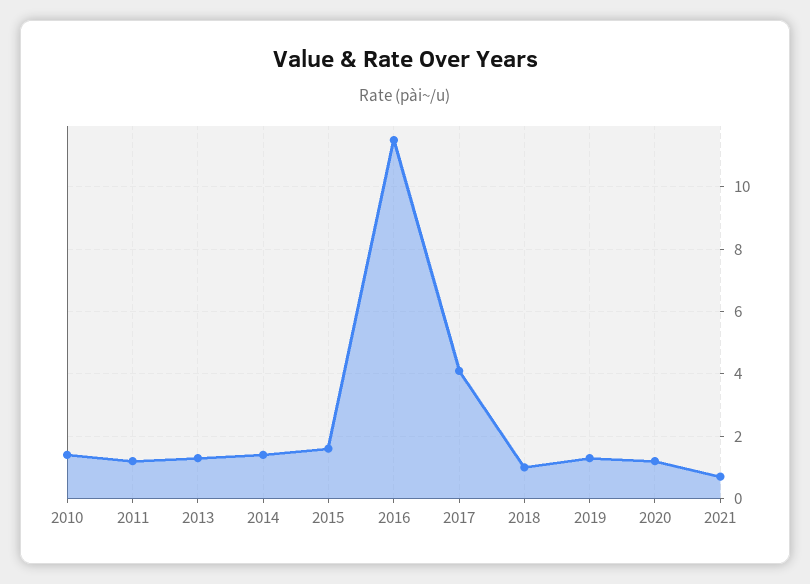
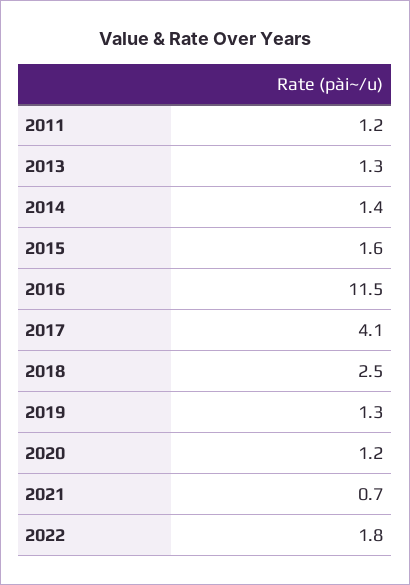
2010: 1.5 -> none
2018: 1 -> 2.5
2022: none -> 1.8

